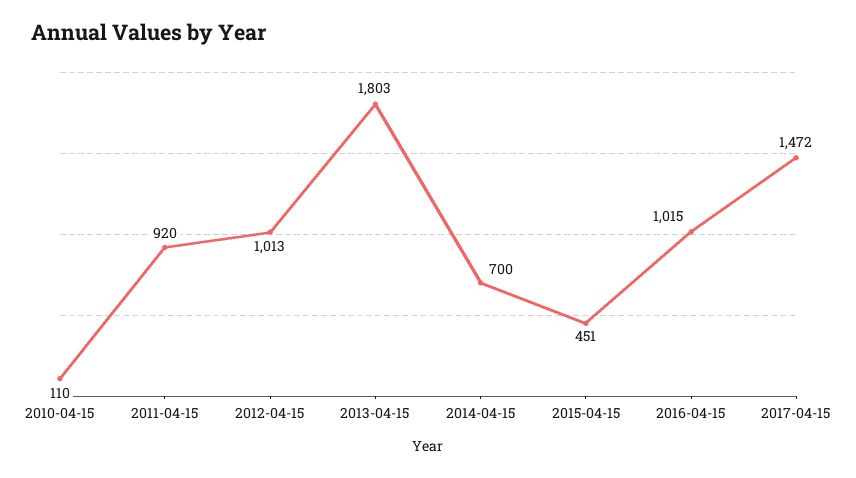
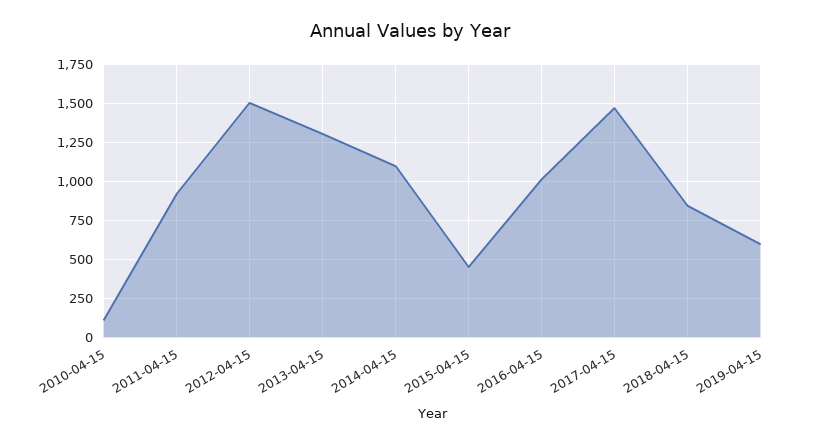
2012-04-15: 1013 -> 1500
2013-04-15: 1803 -> 1300
2014-04-15: 700 -> 1100
2018-04-15: none -> 850
2019-04-15: none -> 600

